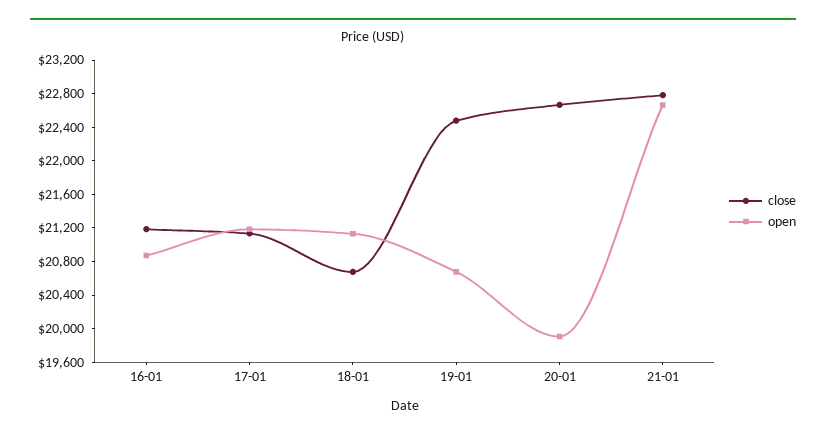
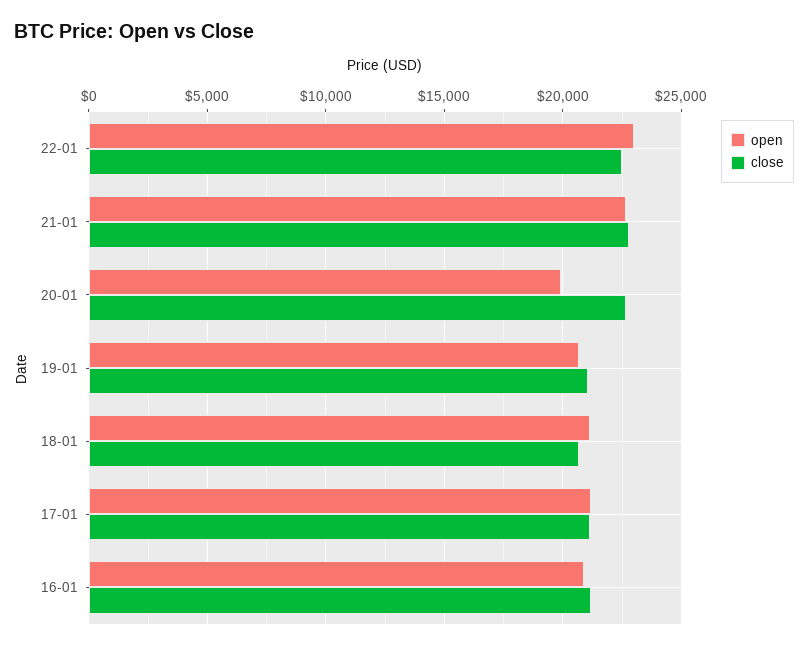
close, 19-01: 22500 -> 21000
open, 22-01: none -> 23000
close, 22-01: none -> 22500

